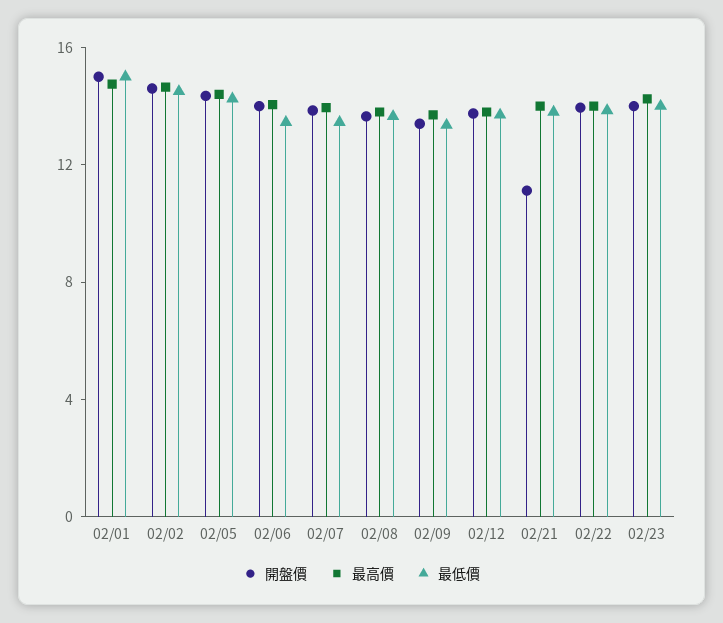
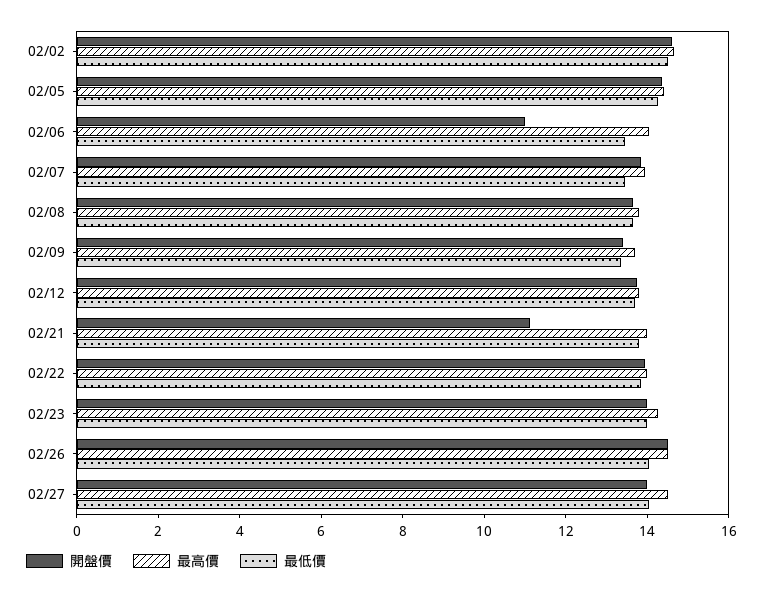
開盤價, 02/01: 15 -> none
最高價, 02/01: 15 -> none
最低價, 02/01: 15 -> none
開盤價, 02/06: 14 -> 11
開盤價, 02/26: none -> 14.5
最高價, 02/26: none -> 14.5
最低價, 02/26: none -> 14
開盤價, 02/27: none -> 14
最高價, 02/27: none -> 14.5
最低價, 02/27: none -> 14

